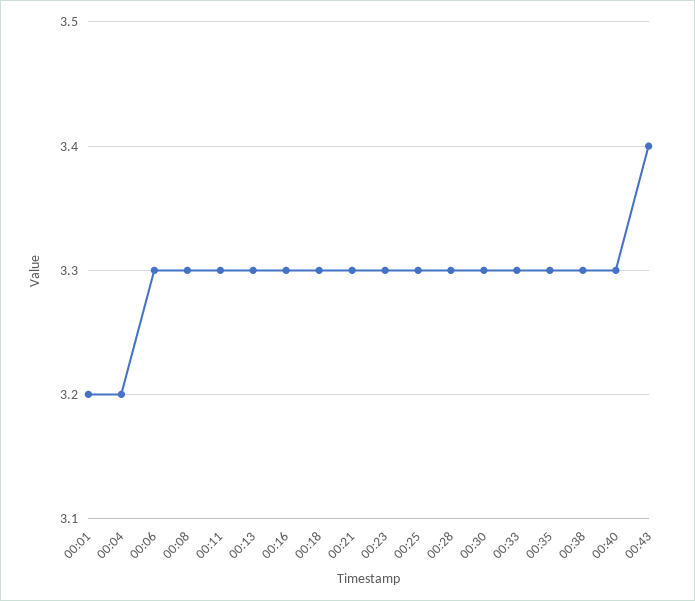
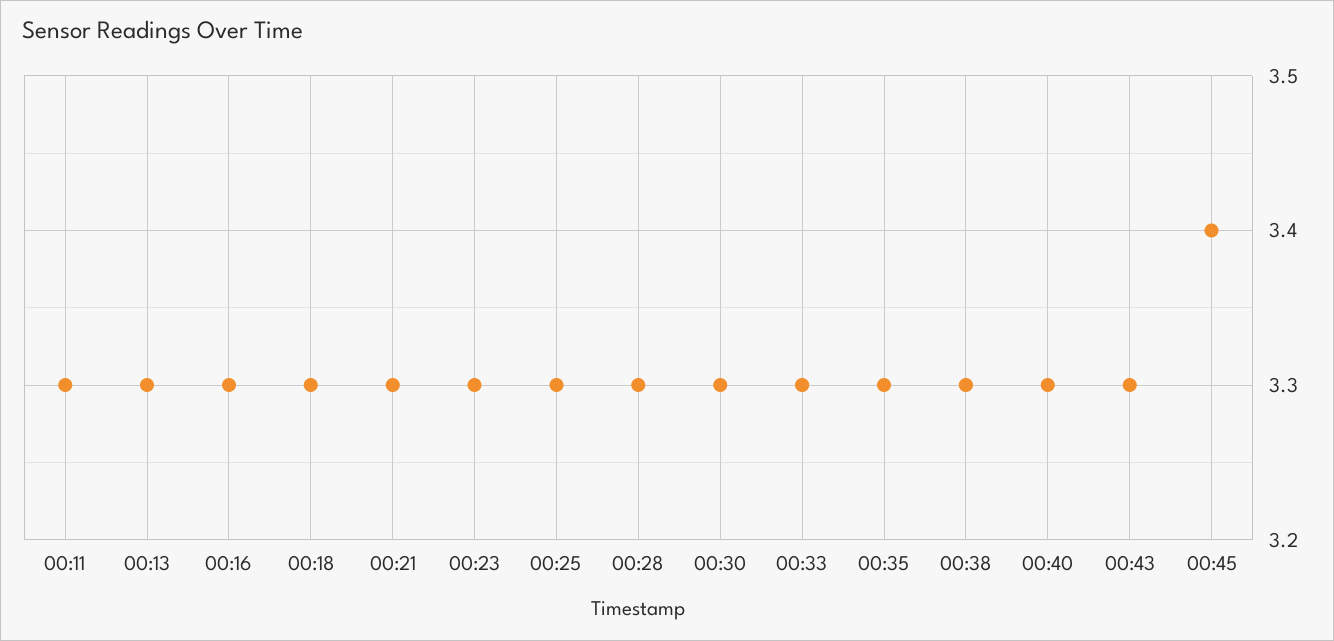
00:01: 3.2 -> none
00:04: 3.2 -> none
00:06: 3.3 -> none
00:08: 3.3 -> none
00:43: 3.4 -> 3.3
00:45: none -> 3.4

